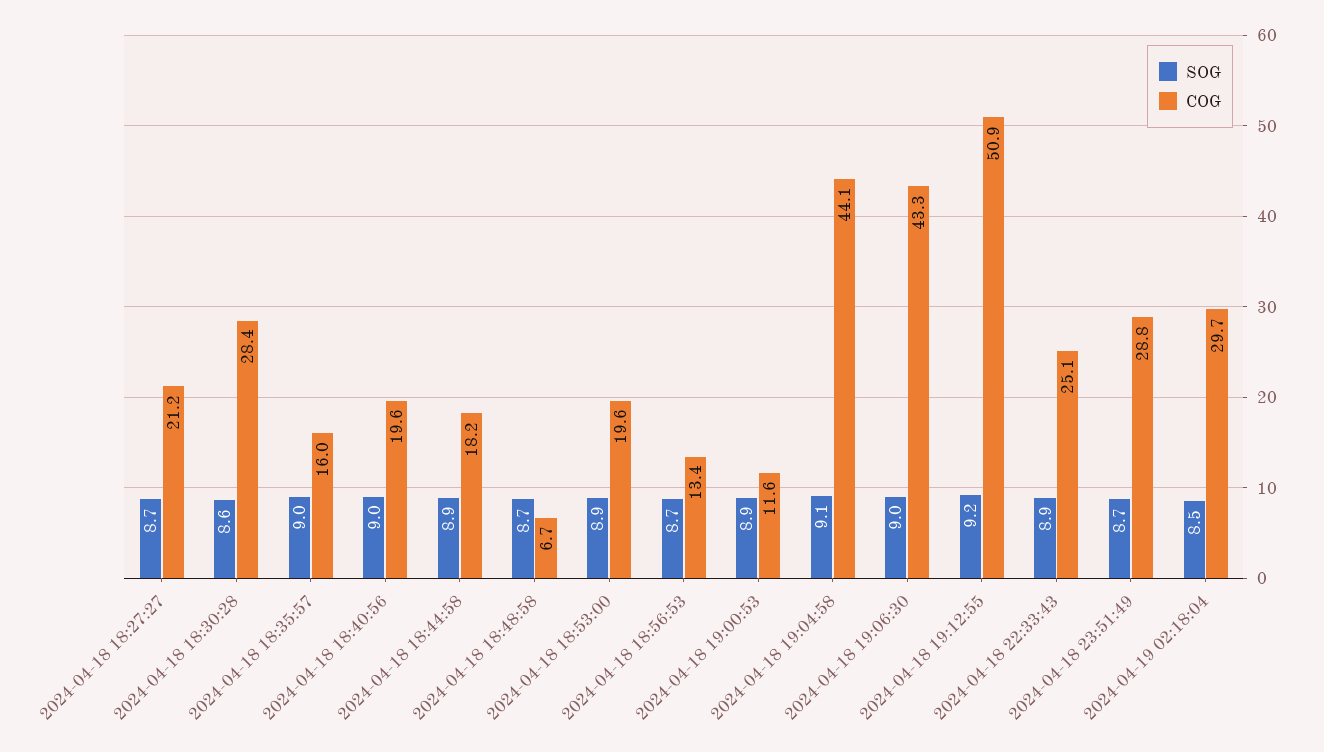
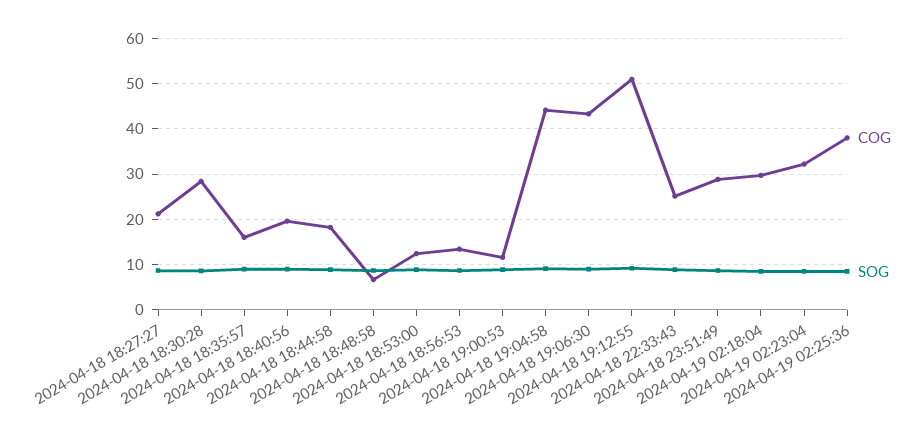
COG, 2024-04-18 18:53:00: 19.6 -> 12
COG, 2024-04-19 02:23:04: none -> 32
SOG, 2024-04-19 02:23:04: none -> 8
COG, 2024-04-19 02:25:36: none -> 38
SOG, 2024-04-19 02:25:36: none -> 8

